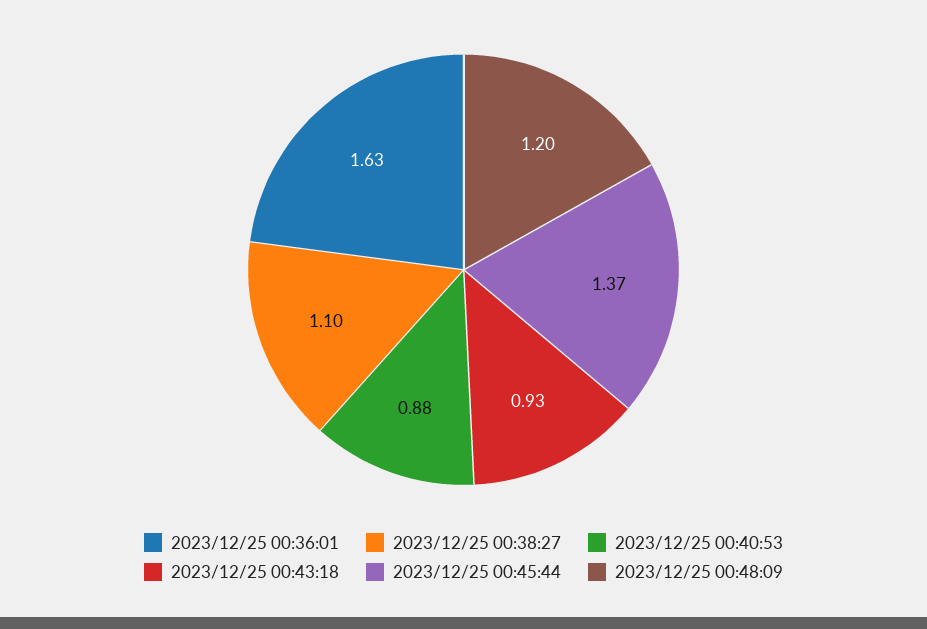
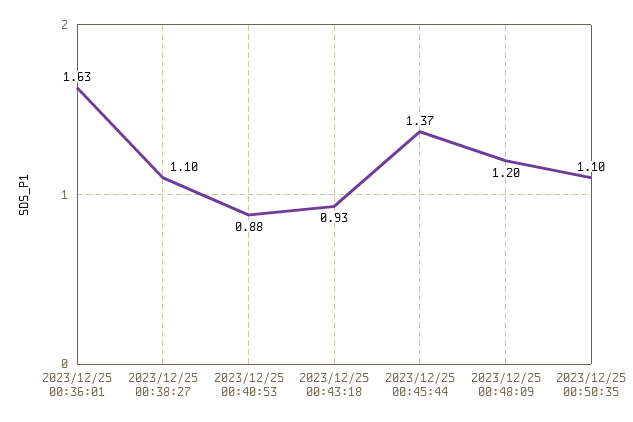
2023/12/25 00:50:35: none -> 1.1

